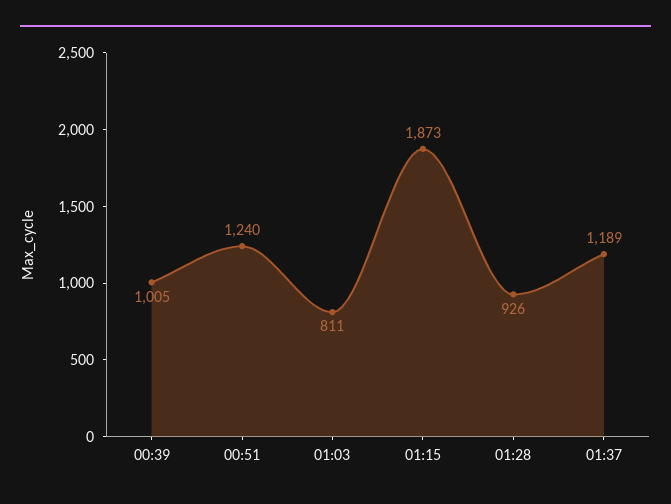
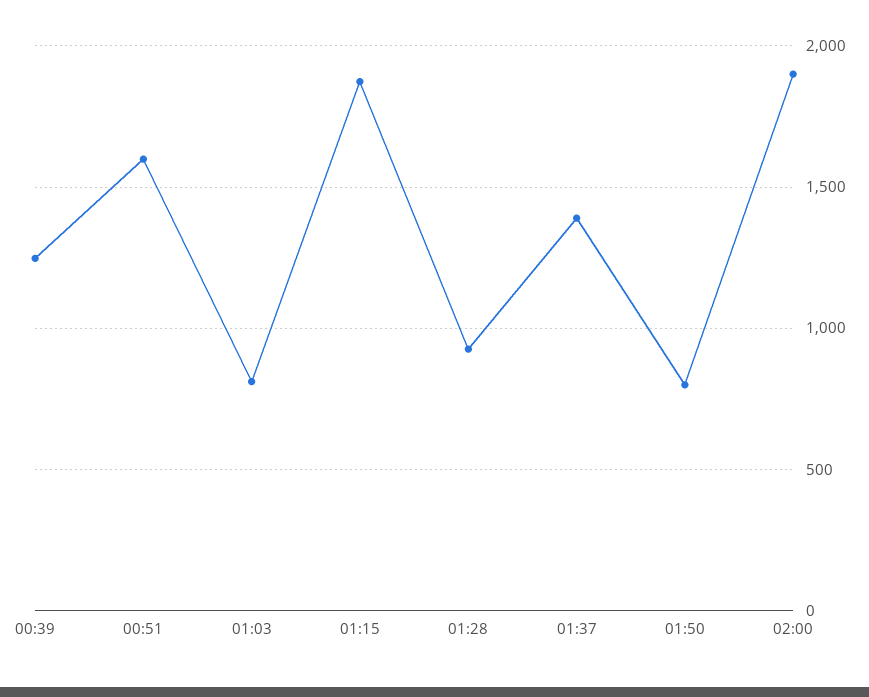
00:39: 1005 -> 1250
00:51: 1240 -> 1600
01:37: 1189 -> 1400
01:50: none -> 800
02:00: none -> 1900

